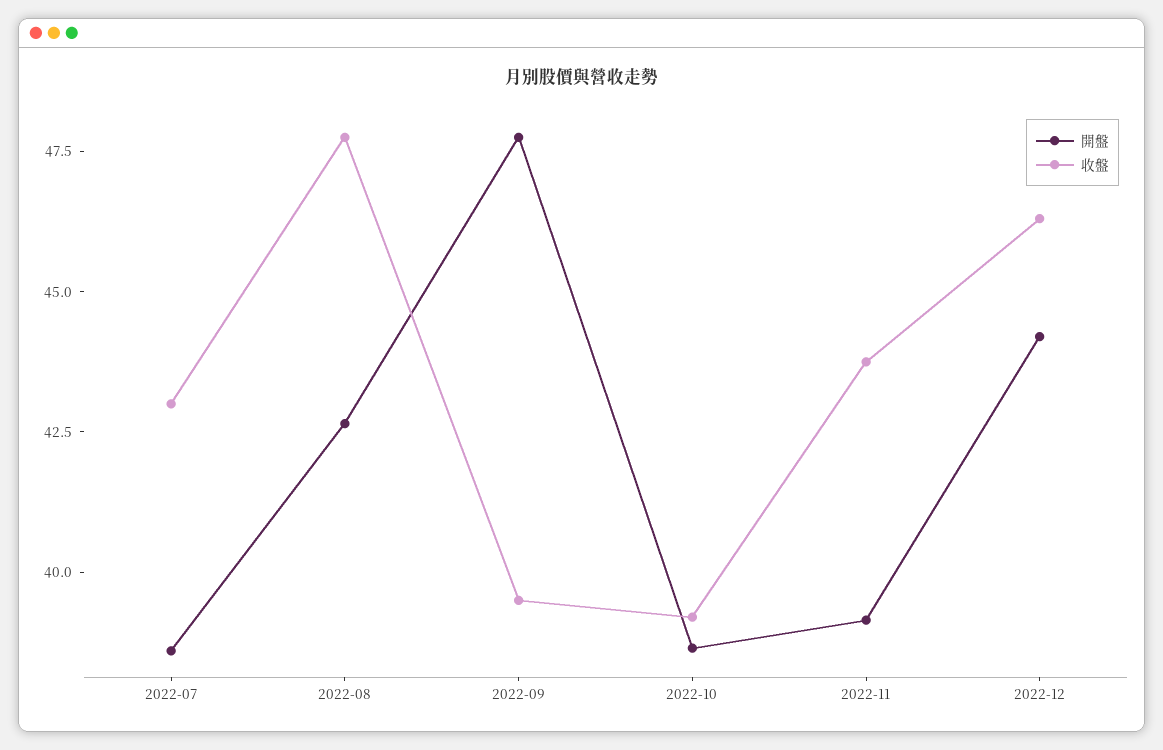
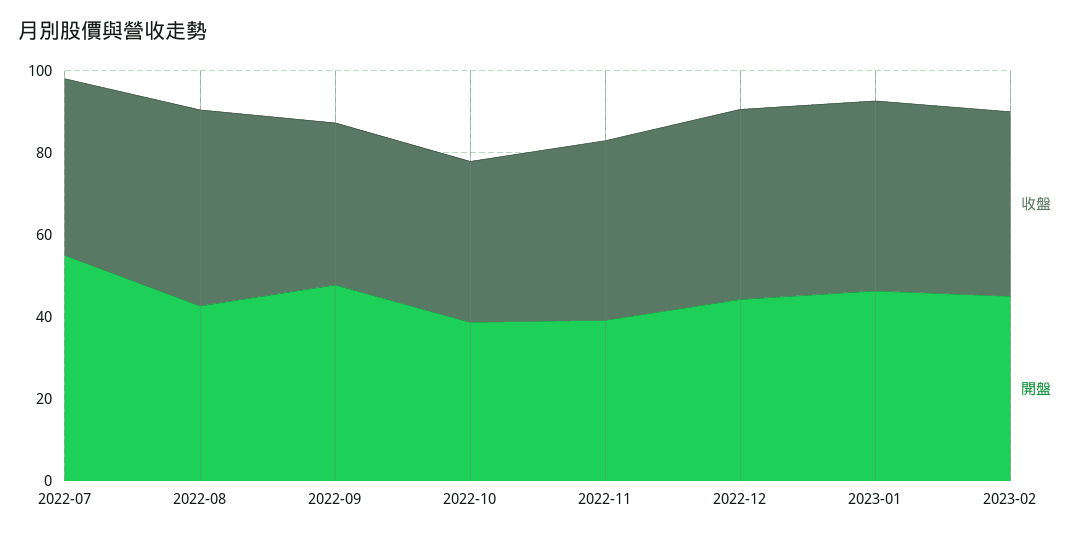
開盤, 2022-07: 38.5 -> 55
收盤, 2023-01: none -> 45
開盤, 2023-01: none -> 45
收盤, 2023-02: none -> 45
開盤, 2023-02: none -> 45

